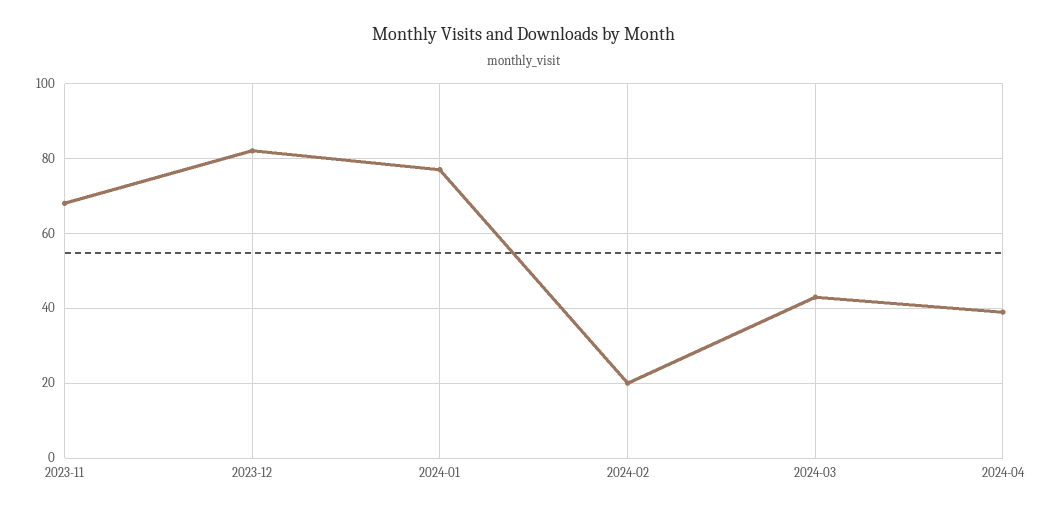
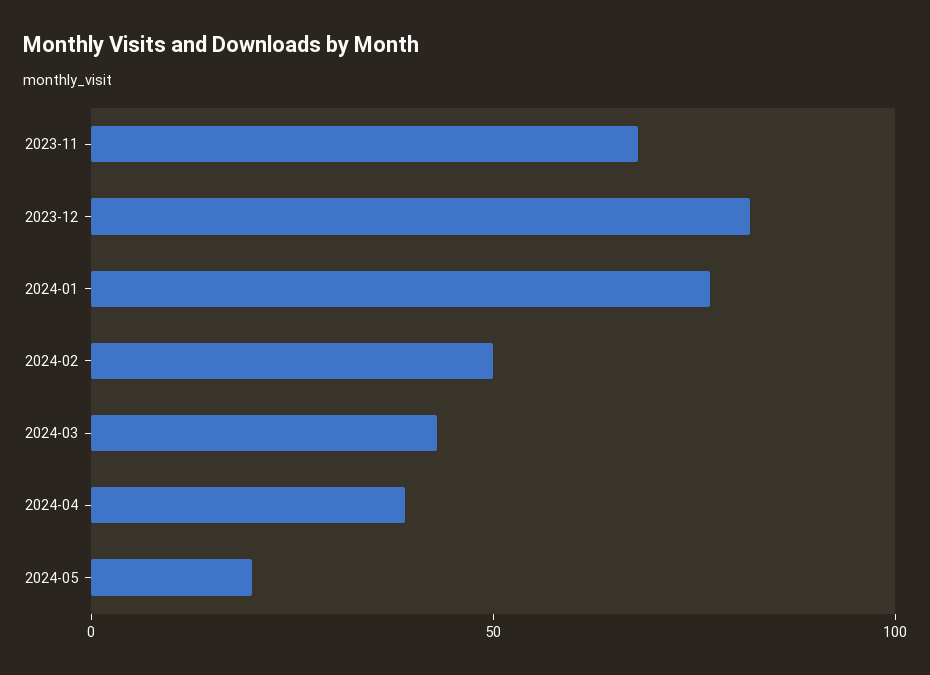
2024-02: 20 -> 50
2024-05: none -> 20

